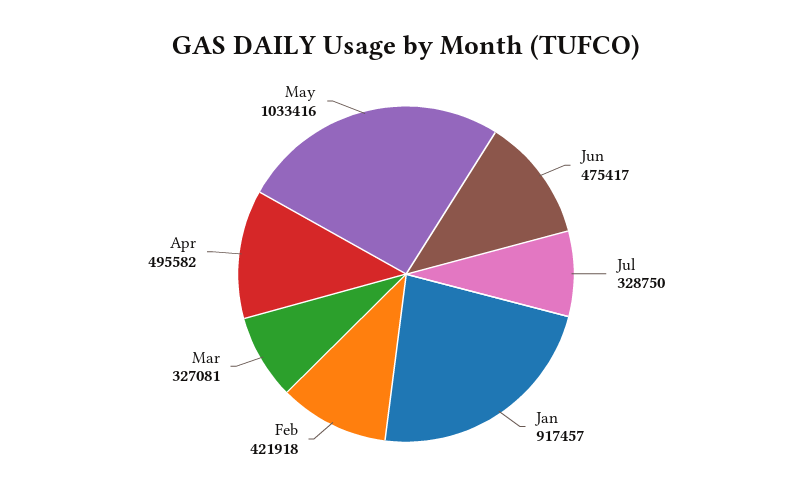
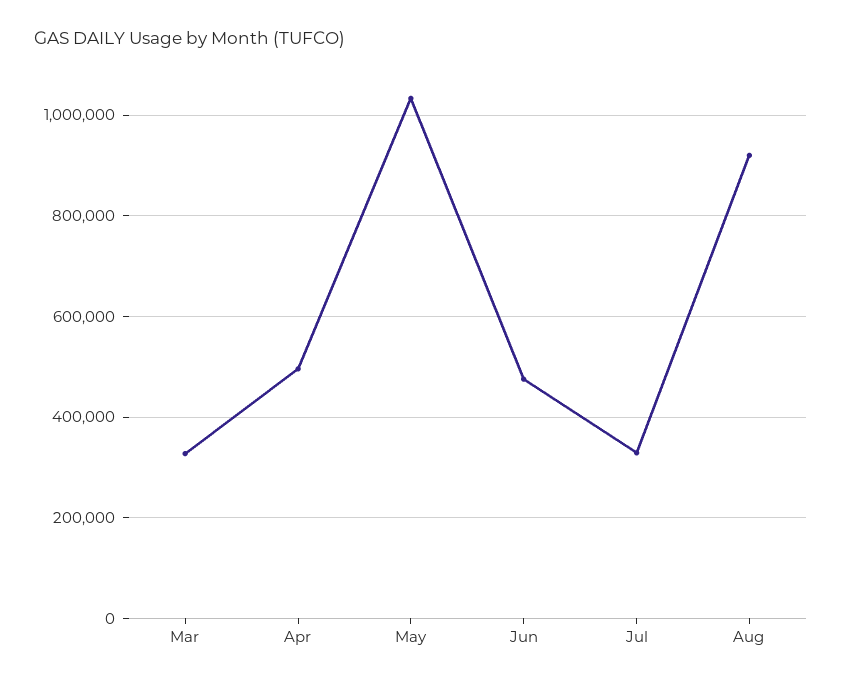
Jan: 917457 -> none
Feb: 421918 -> none
Aug: none -> 920000

